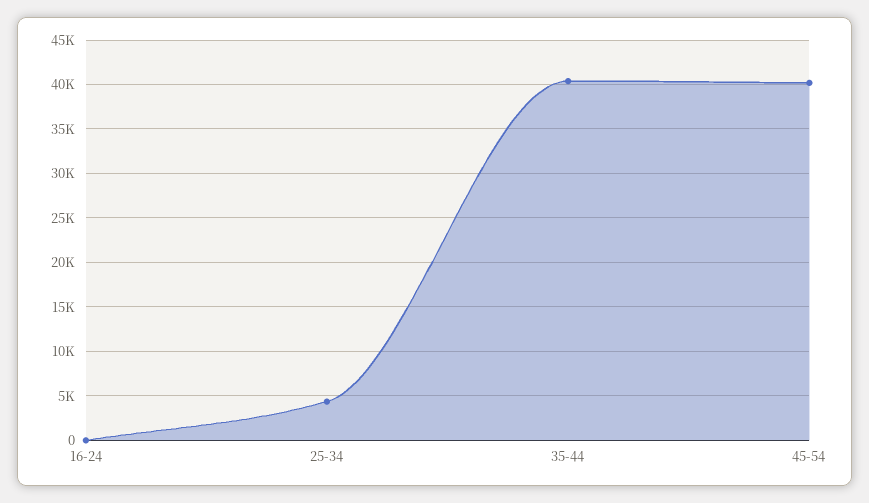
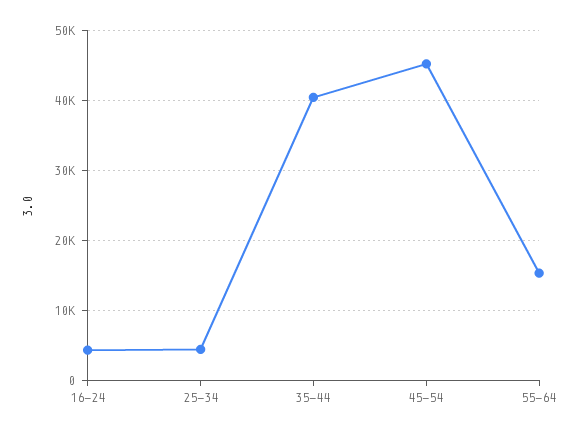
16-24: 0 -> 4000
45-54: 40000 -> 45000
55-64: none -> 15000

